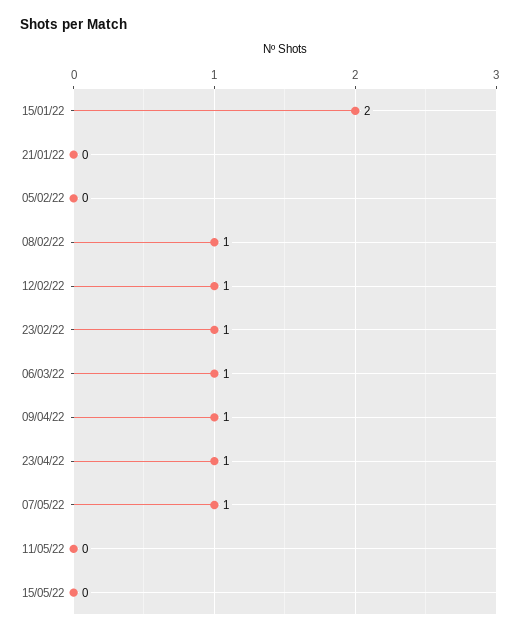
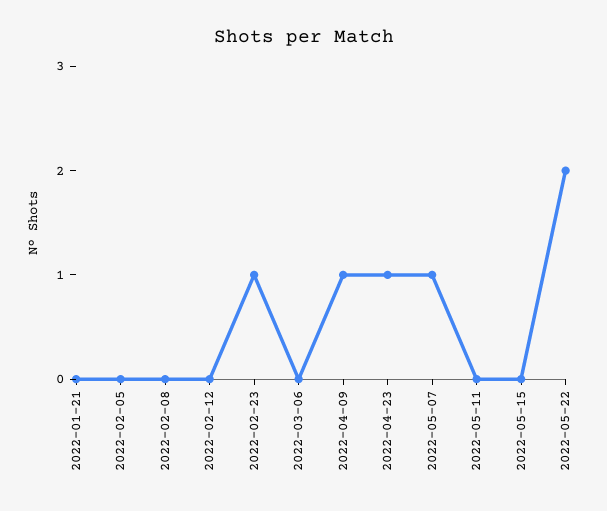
15/01/22: 2 -> none
08/02/22: 1 -> 0
12/02/22: 1 -> 0
06/03/22: 1 -> 0
2022-05-22: none -> 2

